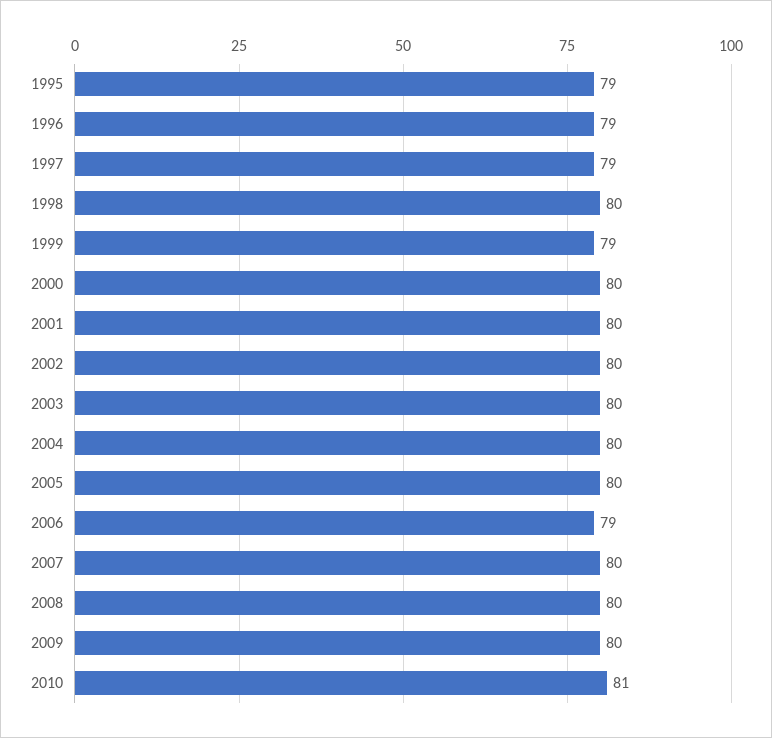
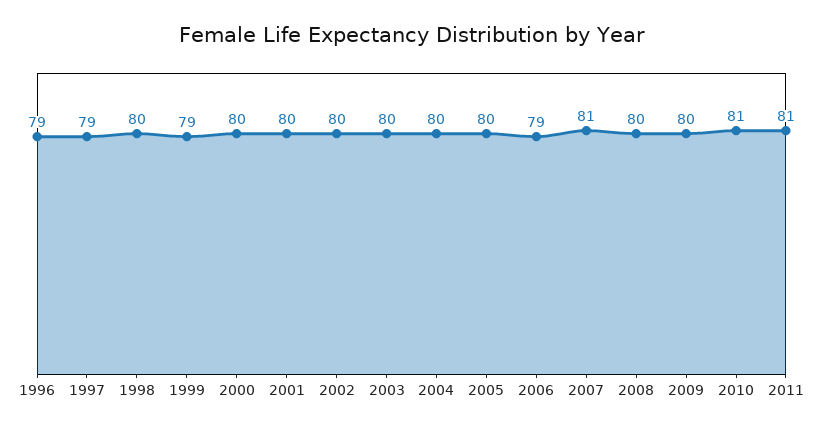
1995: 79 -> none
2007: 80 -> 81
2011: none -> 81

